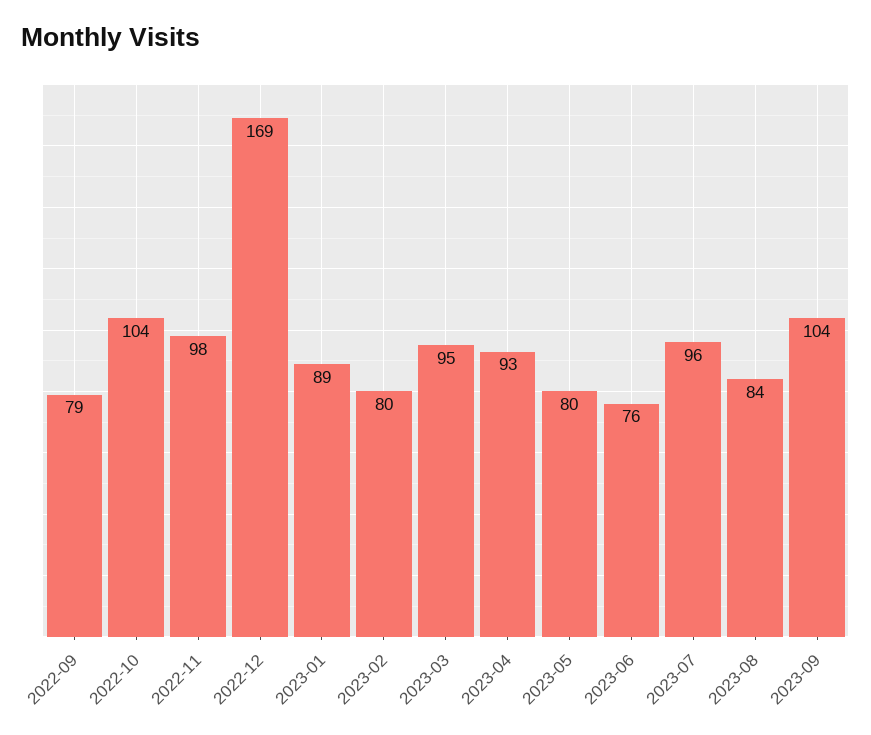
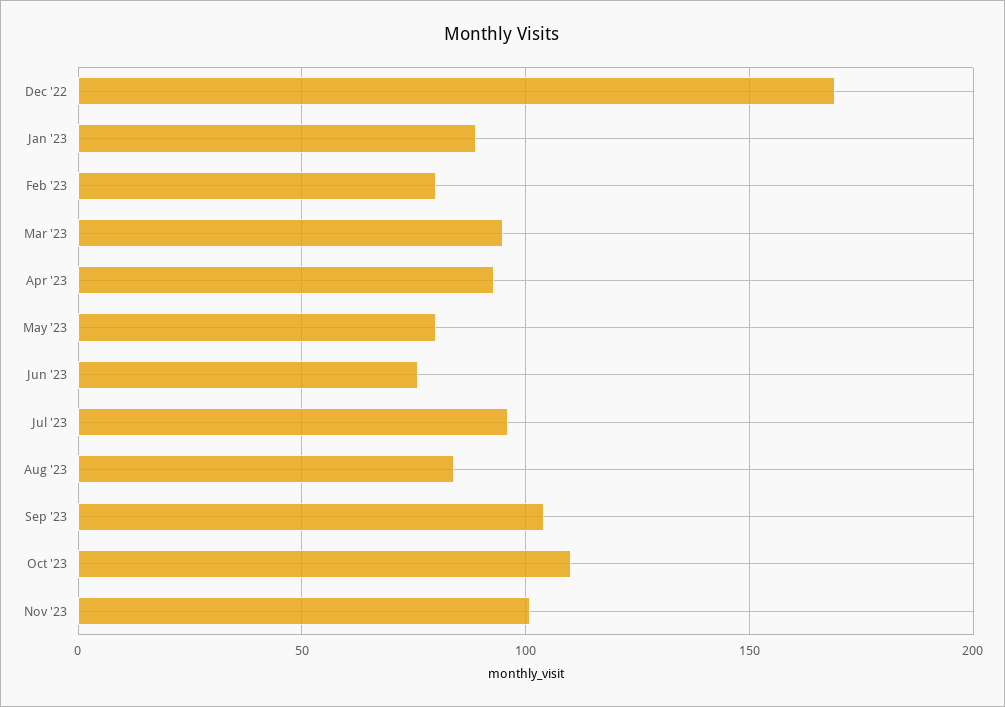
2022-09: 79 -> none
2022-10: 104 -> none
2022-11: 98 -> none
Oct '23: none -> 110
Nov '23: none -> 100

